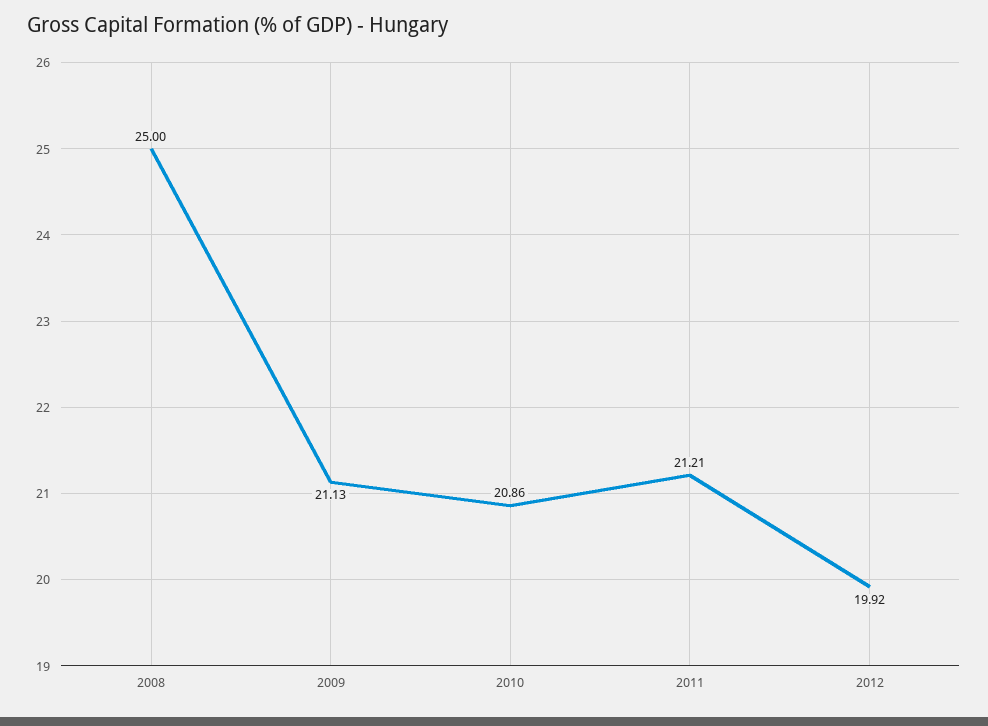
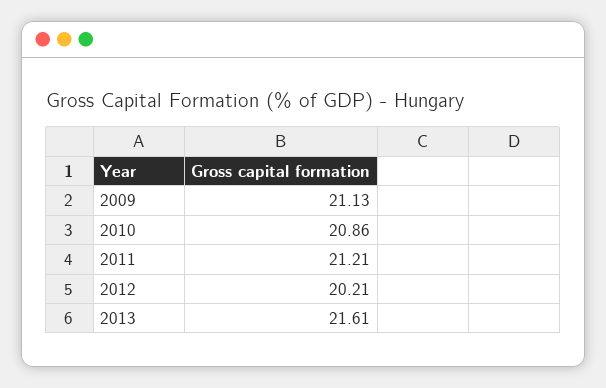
2008: 25 -> none
2012: 19.92 -> 20.21
2013: none -> 21.61

